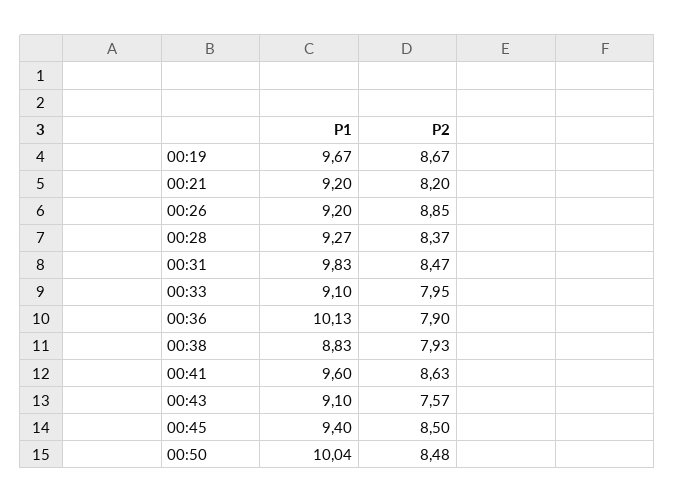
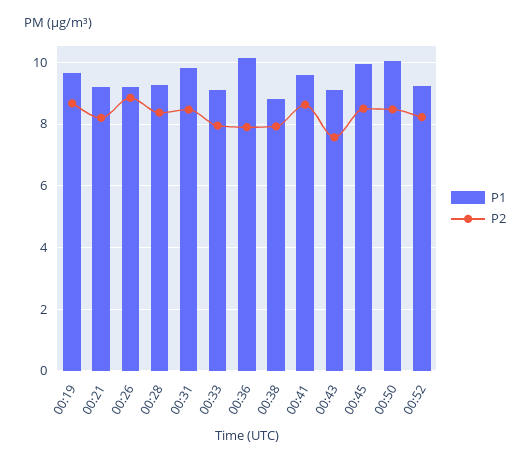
P1, 00:45: 9.4 -> 10
P1, 00:52: none -> 9.2
P2, 00:52: none -> 8.2

